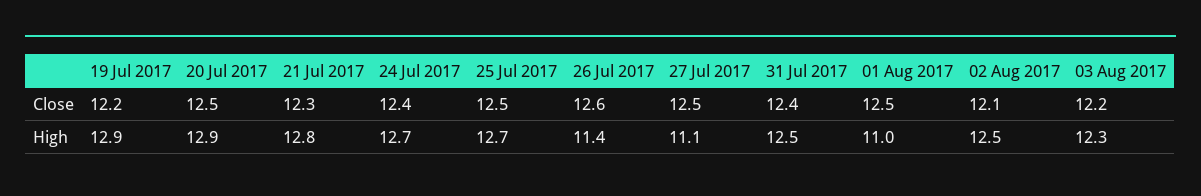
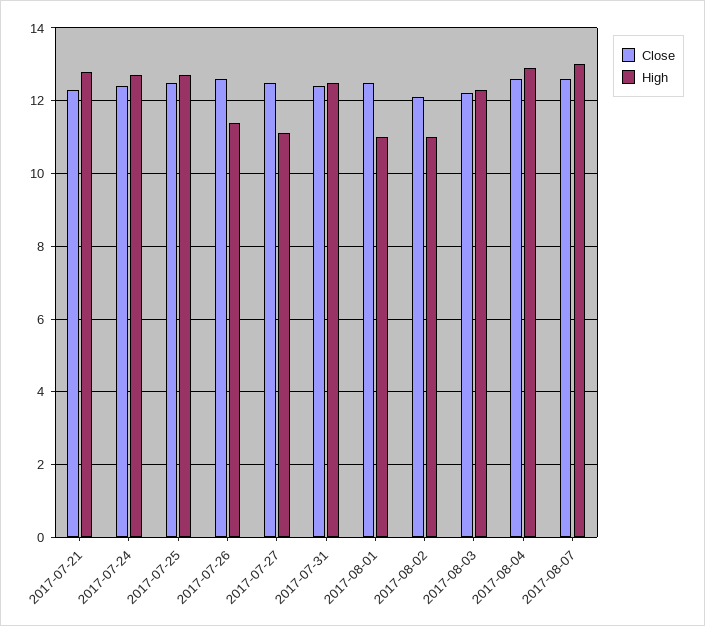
Close, 19 Jul 2017: 12.2 -> none
Close, 20 Jul 2017: 12.5 -> none
High, 19 Jul 2017: 12.9 -> none
High, 20 Jul 2017: 12.9 -> none
High, 02 Aug 2017: 12.5 -> 11
Close, 2017-08-04: none -> 12.5
High, 2017-08-04: none -> 13
Close, 2017-08-07: none -> 12.5
High, 2017-08-07: none -> 13

